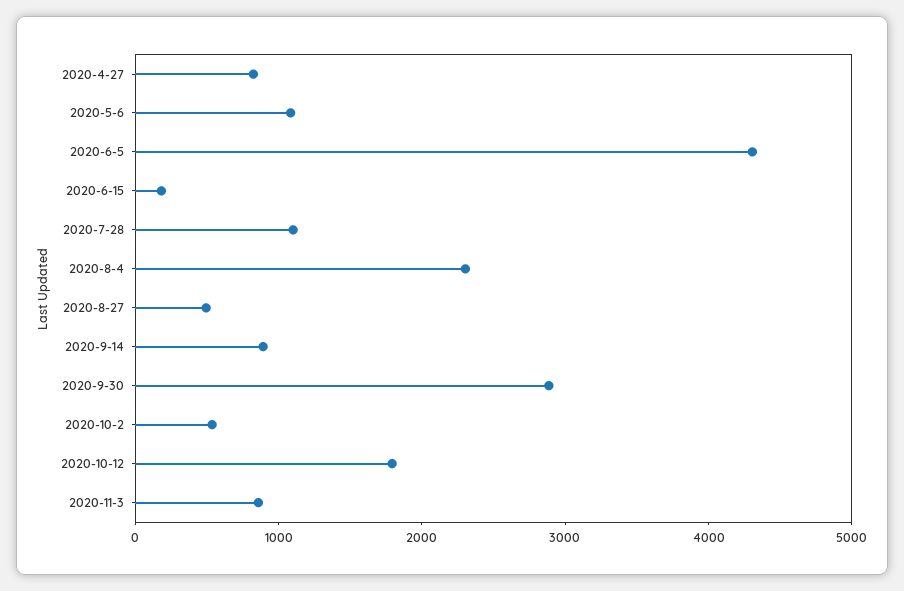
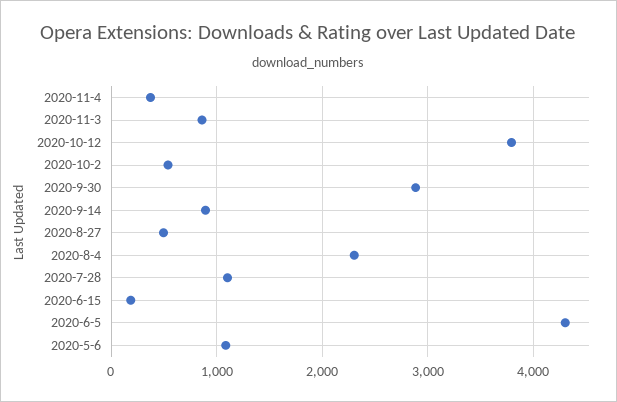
2020-4-27: 800 -> none
2020-10-12: 1800 -> 3800
2020-11-4: none -> 400

